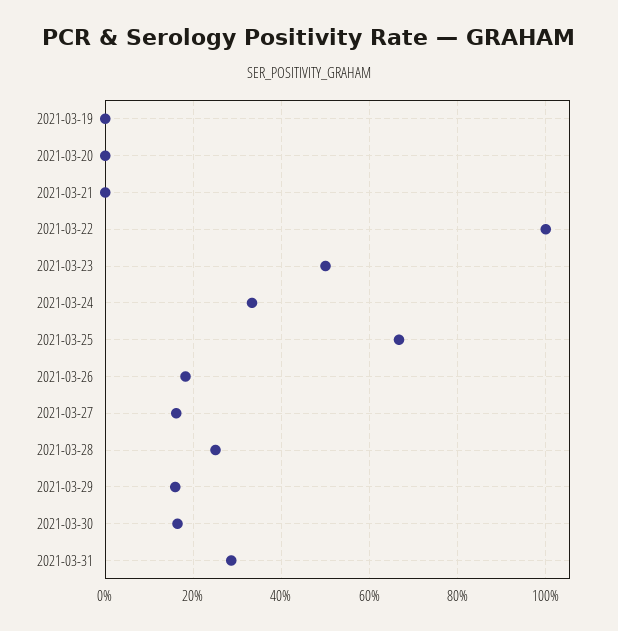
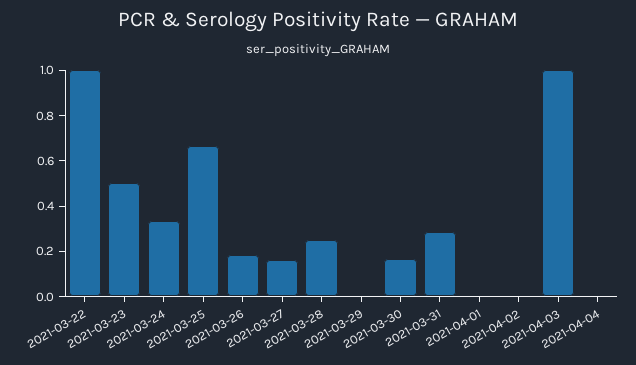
2021-03-19: 0 -> none
2021-03-20: 0 -> none
2021-03-21: 0 -> none
2021-03-29: 0.16 -> 0
2021-04-01: none -> 0
2021-04-02: none -> 0
2021-04-03: none -> 1
2021-04-04: none -> 0

